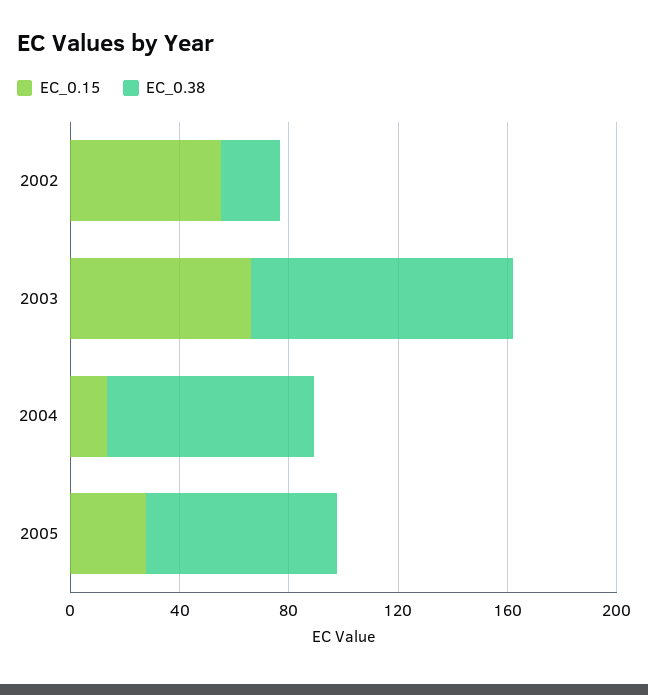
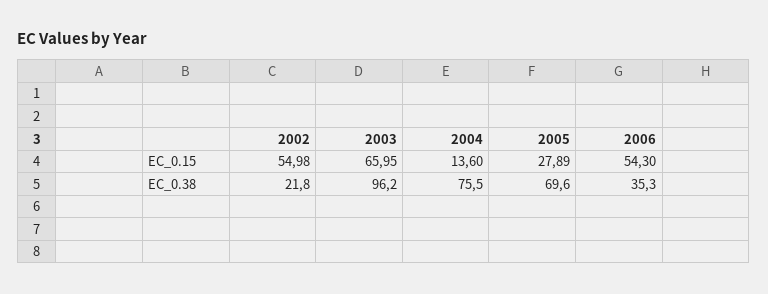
EC_0.15, 2006: none -> 54.3
EC_0.38, 2006: none -> 35.3

